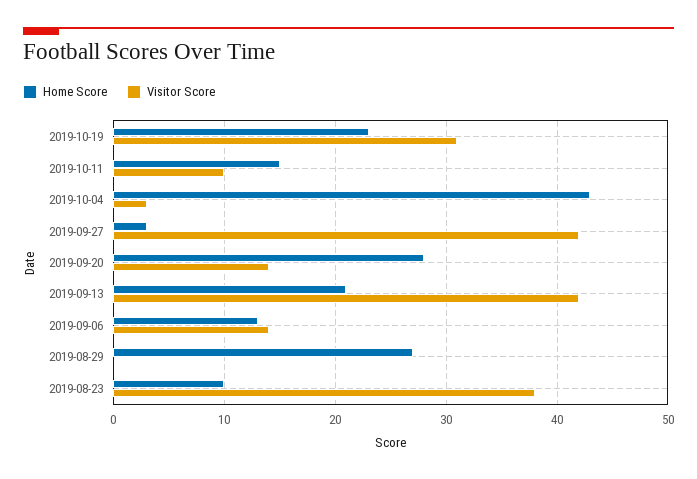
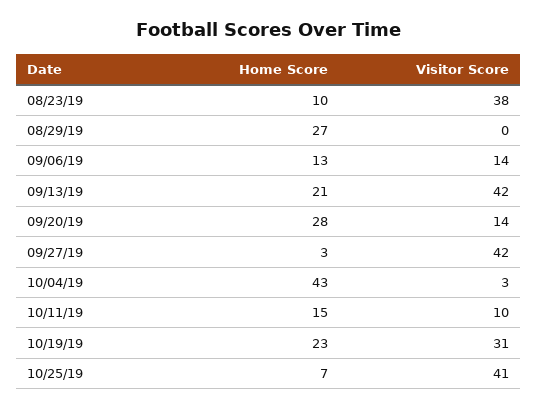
Home Score, 10/25/19: none -> 7
Visitor Score, 10/25/19: none -> 41

